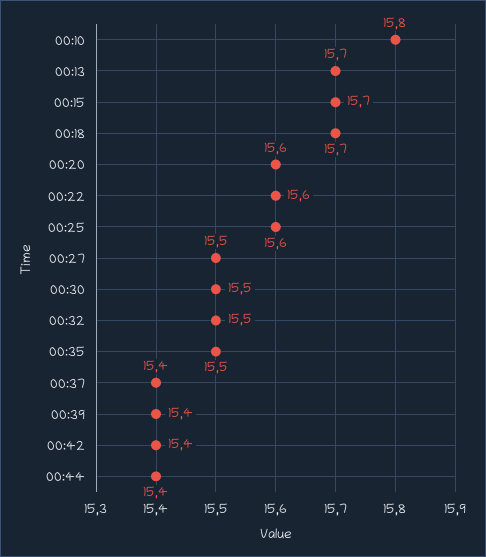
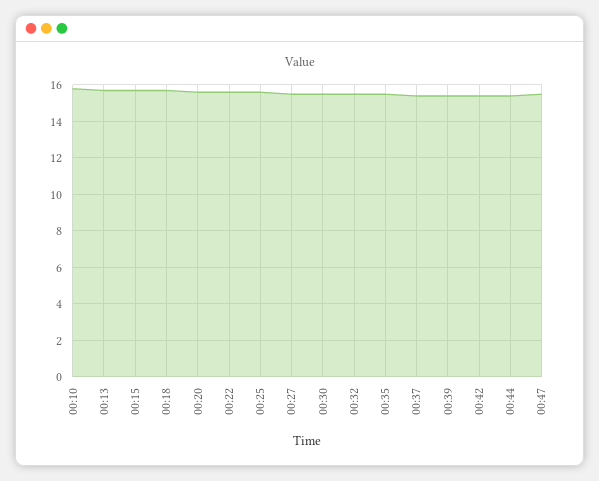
00:47: none -> 15.5

